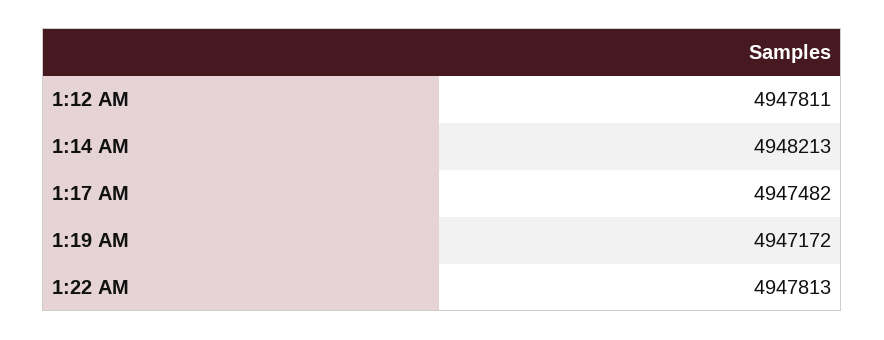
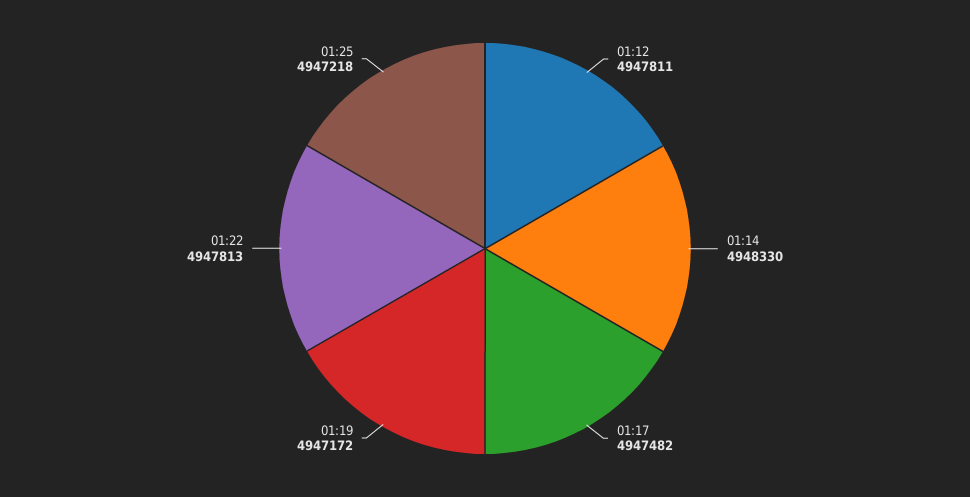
1:14 AM: 4948213 -> 4948330
01:25: none -> 4947218

